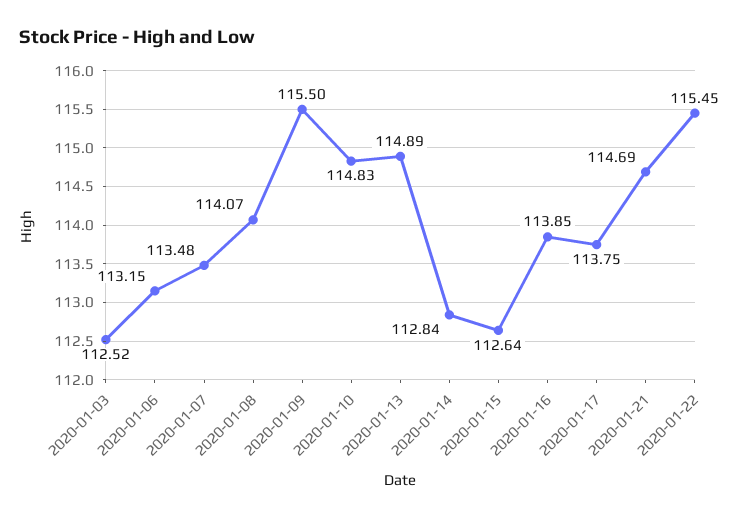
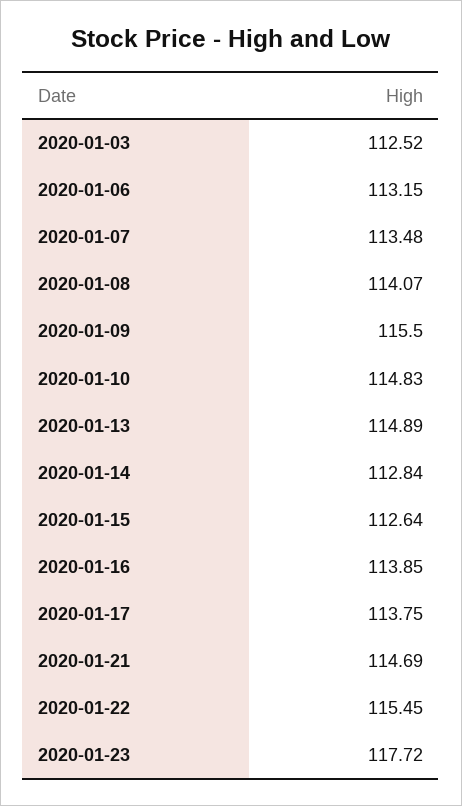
2020-01-23: none -> 117.72

